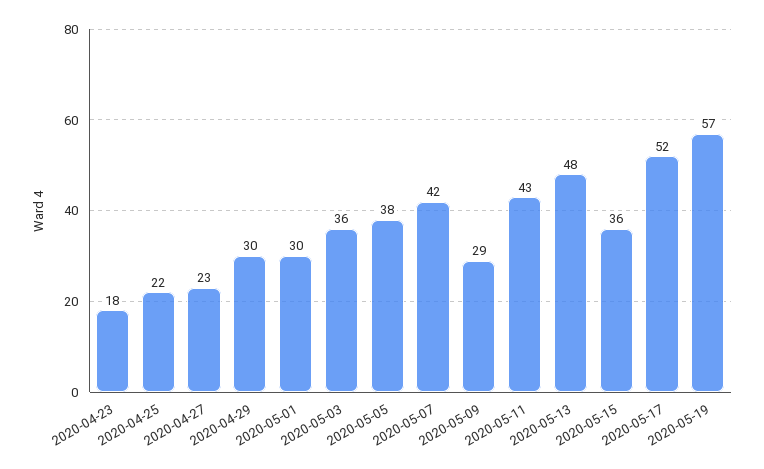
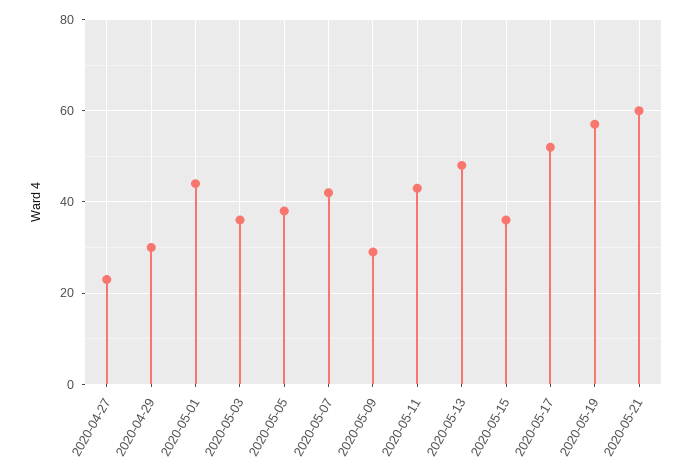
2020-04-23: 18 -> none
2020-04-25: 22 -> none
2020-05-01: 30 -> 45
2020-05-21: none -> 60

